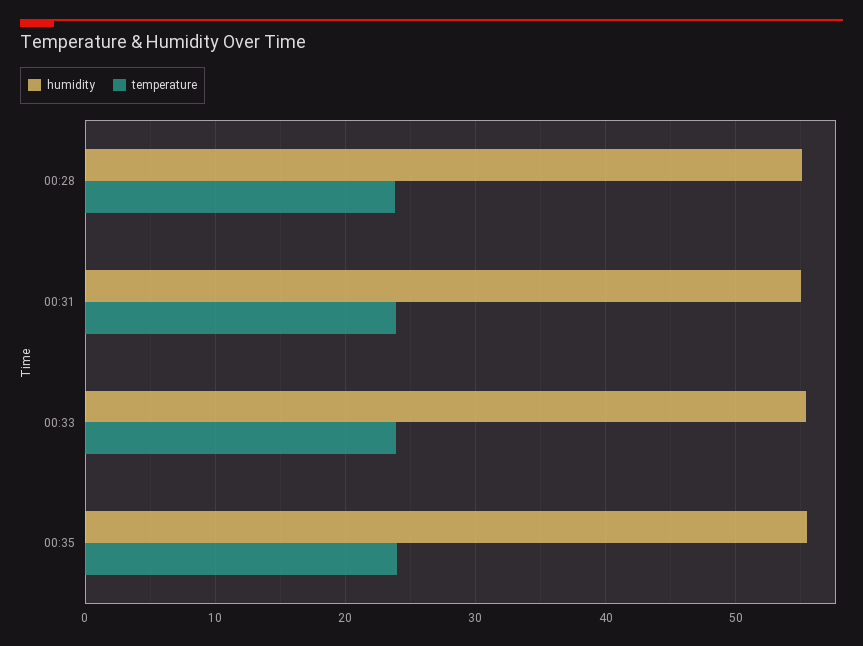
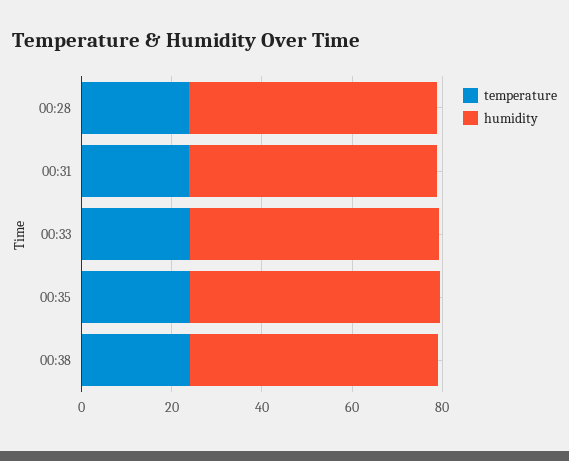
temperature, 00:38: none -> 25
humidity, 00:38: none -> 55

